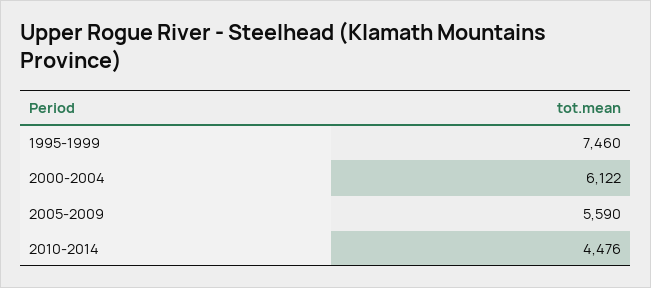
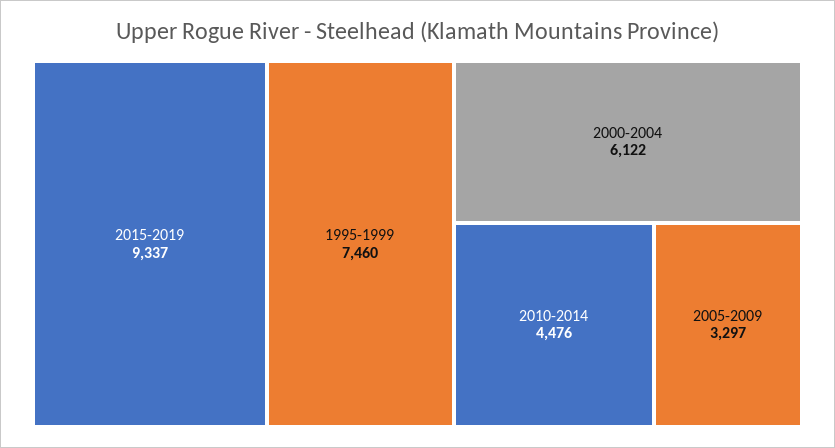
2005-2009: 5590 -> 3297
2015-2019: none -> 9337

